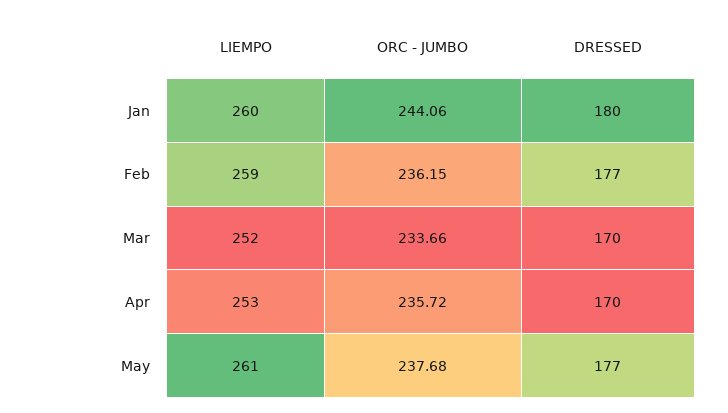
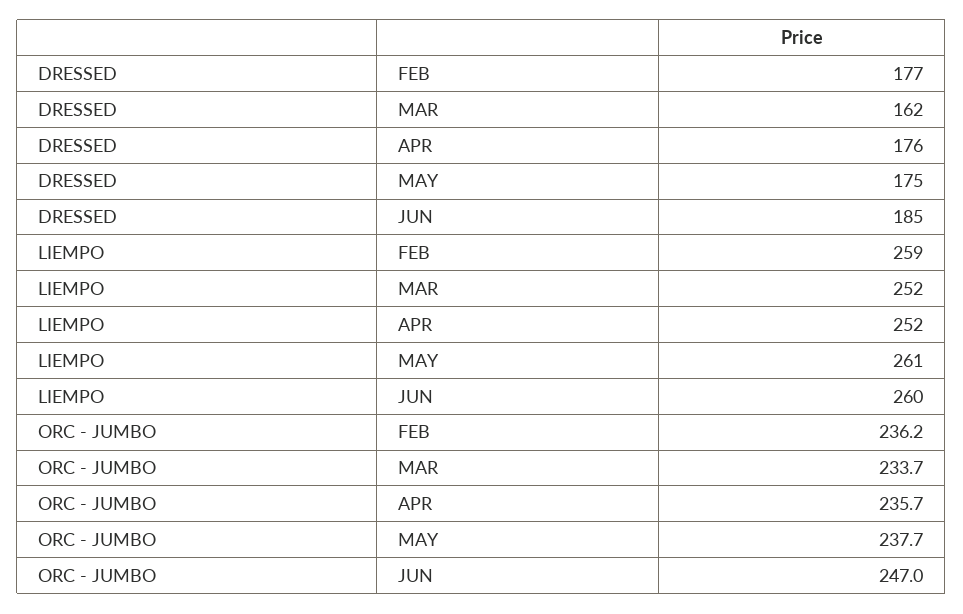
LIEMPO, Jan: 260 -> none
ORC - JUMBO, Jan: 244.06 -> none
DRESSED, Jan: 180 -> none
DRESSED, Mar: 170 -> 162
LIEMPO, Apr: 253 -> 252
DRESSED, Apr: 170 -> 176
DRESSED, May: 177 -> 175
DRESSED, JUN: none -> 185
LIEMPO, JUN: none -> 260
ORC - JUMBO, JUN: none -> 247

